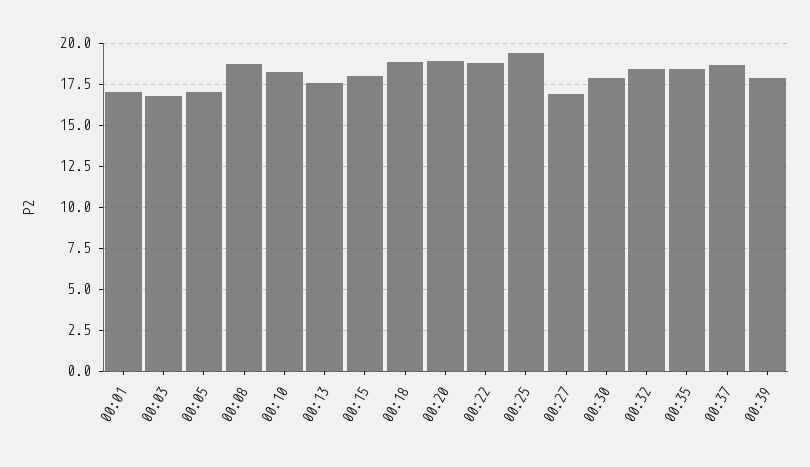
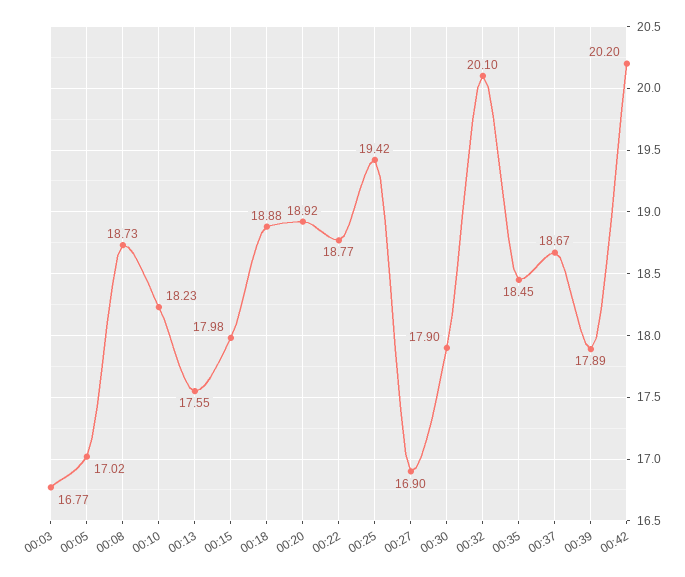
00:01: 17 -> none
00:32: 18.5 -> 20.1
00:42: none -> 20.2

